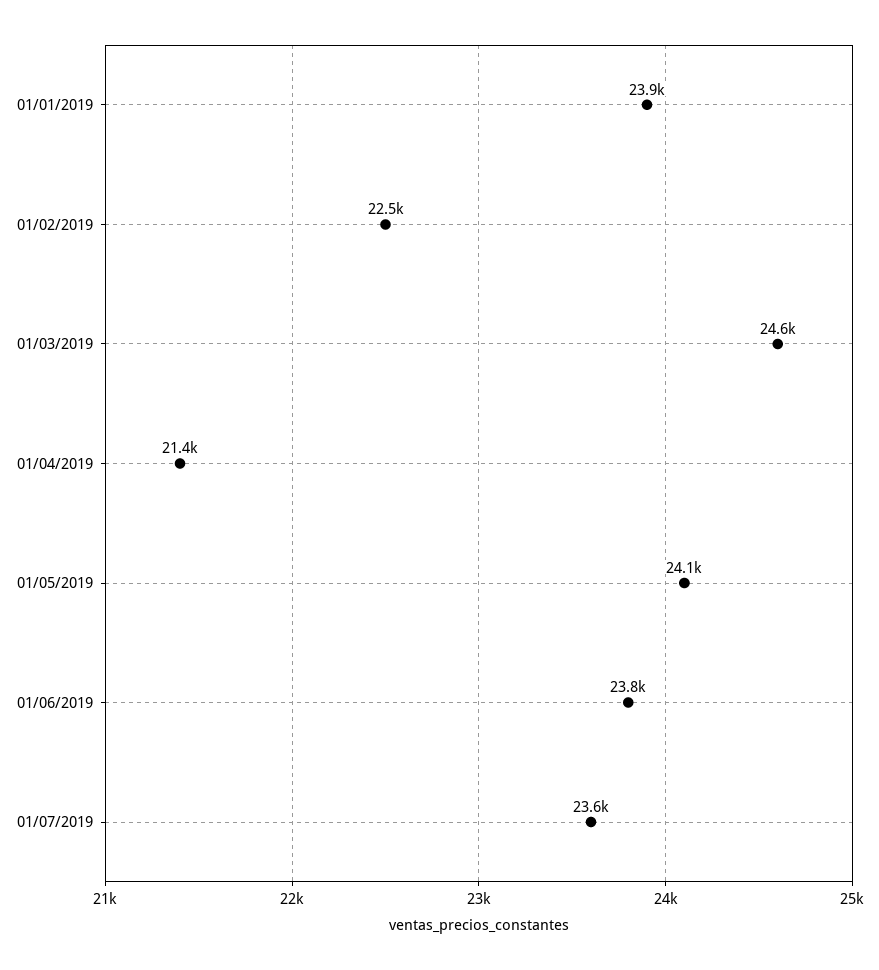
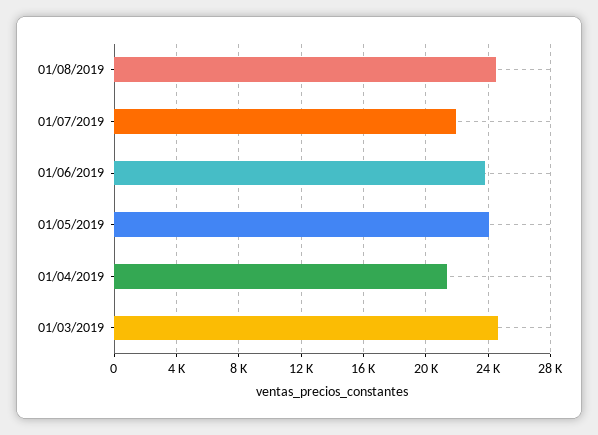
01/01/2019: 23900 -> none
01/02/2019: 22500 -> none
01/07/2019: 23600 -> 22000
01/08/2019: none -> 24500

